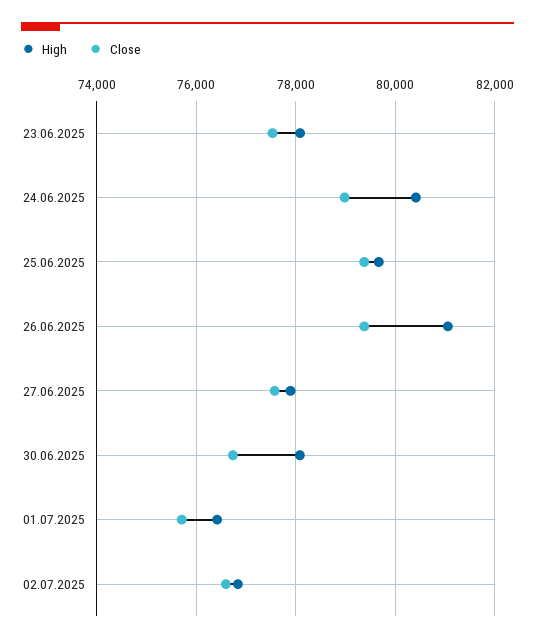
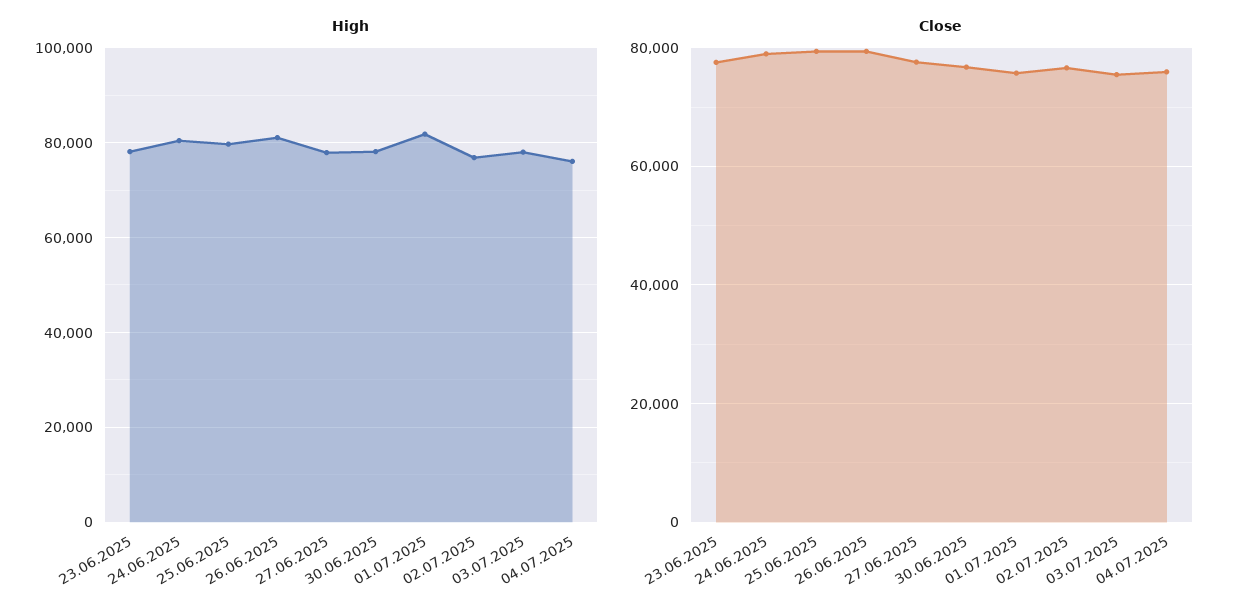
High, 01.07.2025: 76400 -> 82000
High, 03.07.2025: none -> 78000
High, 04.07.2025: none -> 76000
Close, 03.07.2025: none -> 76000
Close, 04.07.2025: none -> 76000

